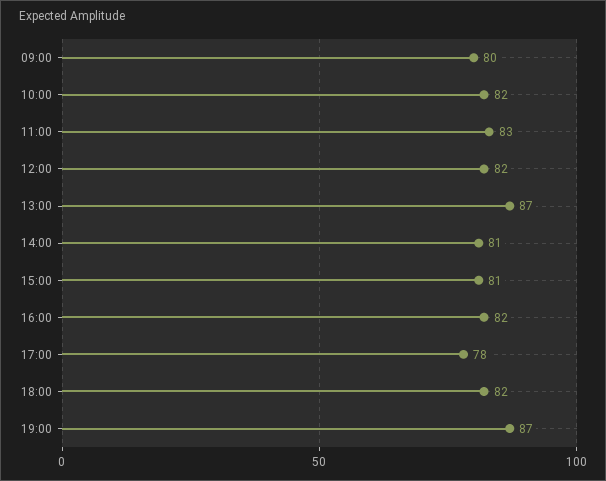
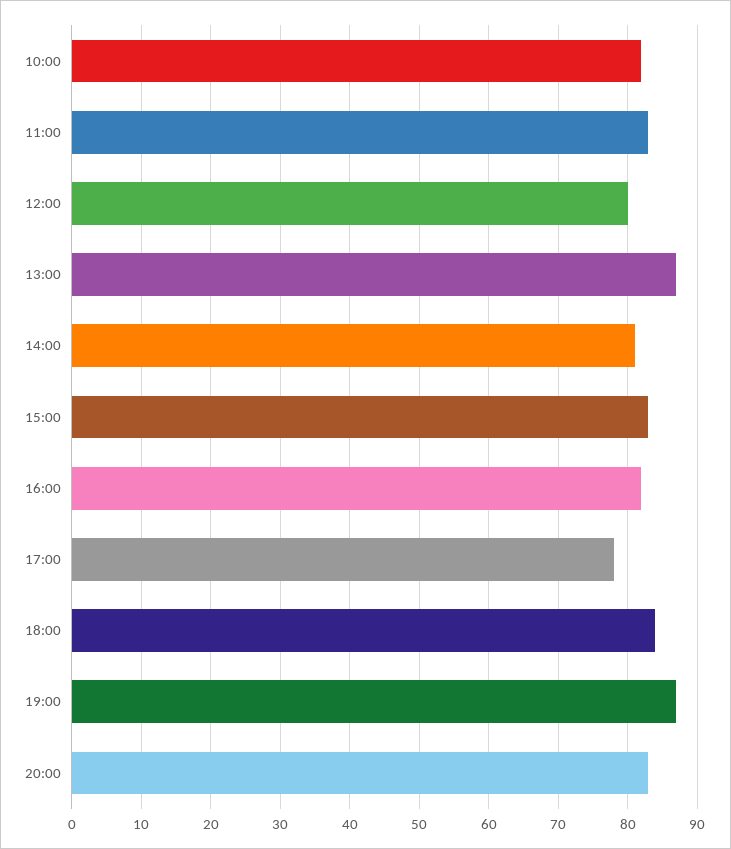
09:00: 80 -> none
12:00: 82 -> 80
15:00: 81 -> 83
18:00: 82 -> 84
20:00: none -> 83

